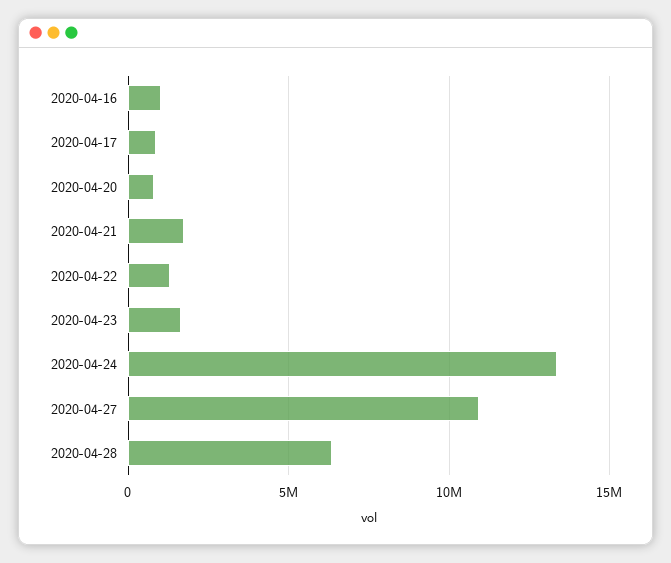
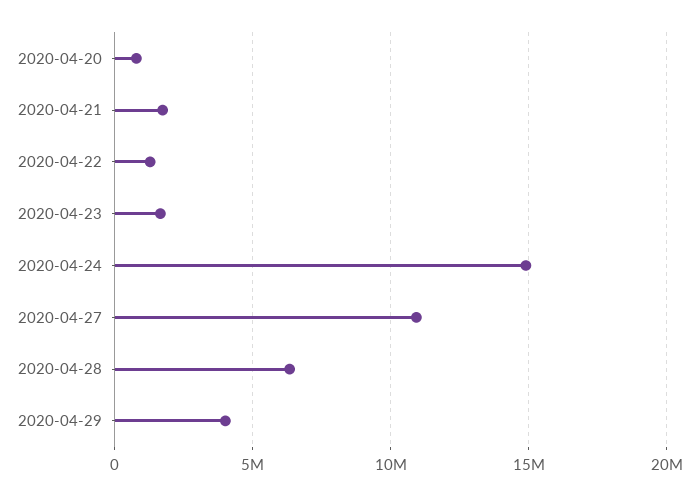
2020-04-16: 1000000 -> none
2020-04-17: 1000000 -> none
2020-04-24: 13500000 -> 15000000
2020-04-29: none -> 4000000

